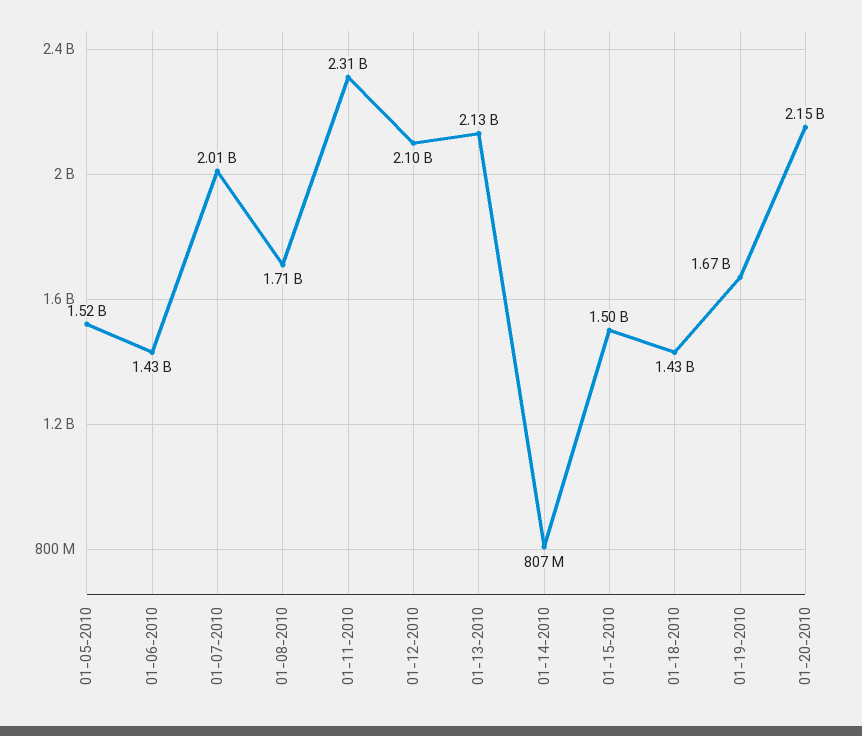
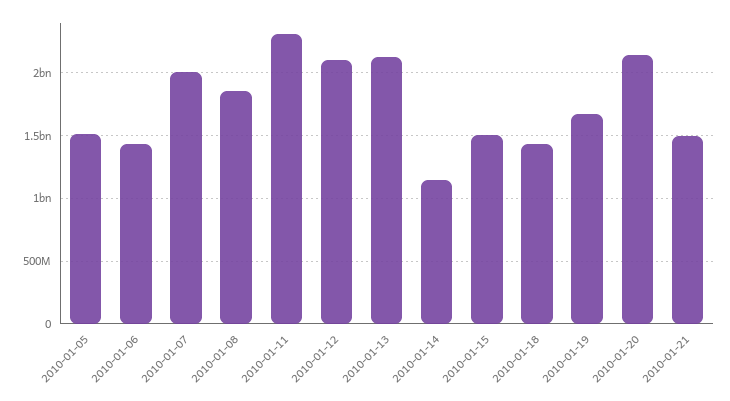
01-08-2010: 1710000000 -> 1850000000
01-14-2010: 807000000 -> 1150000000
2010-01-21: none -> 1500000000

